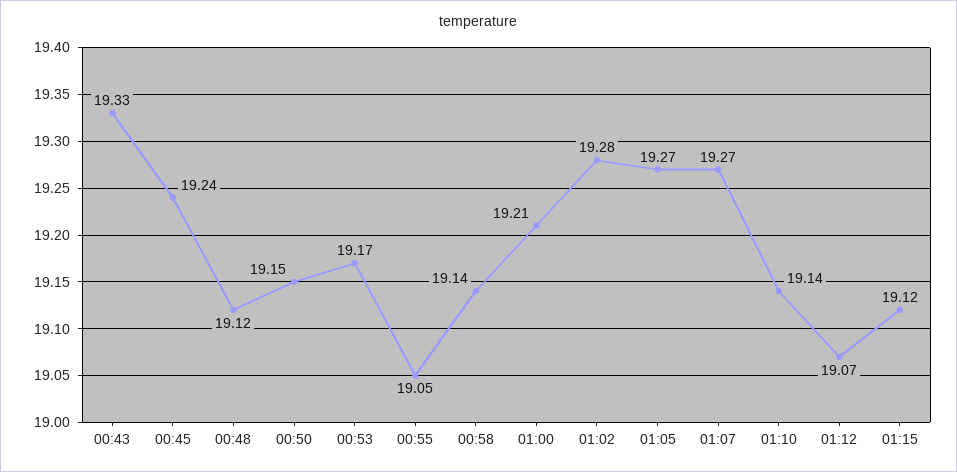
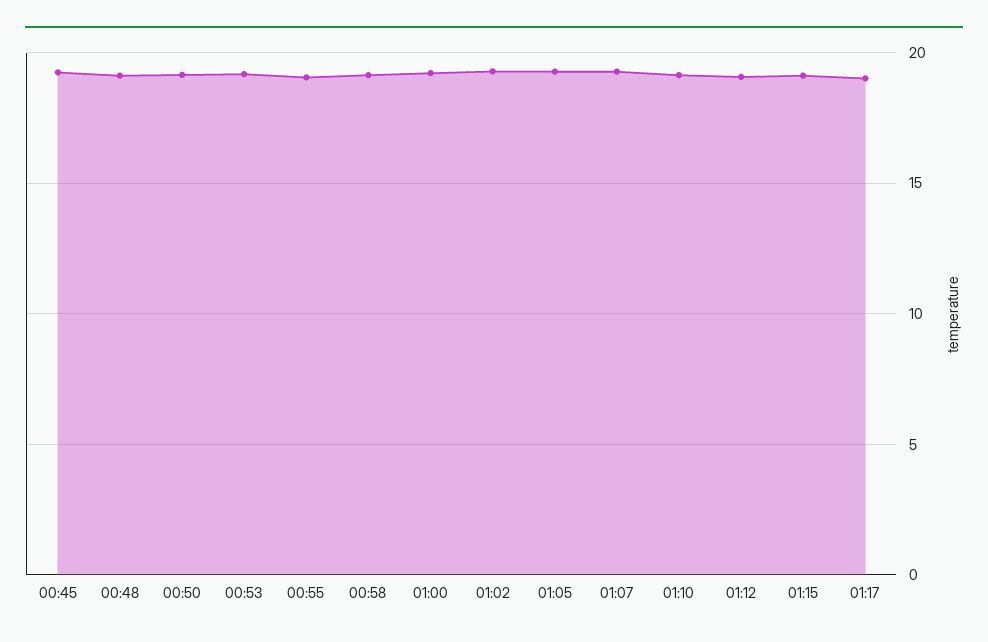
00:43: 19.33 -> none
01:17: none -> 19

